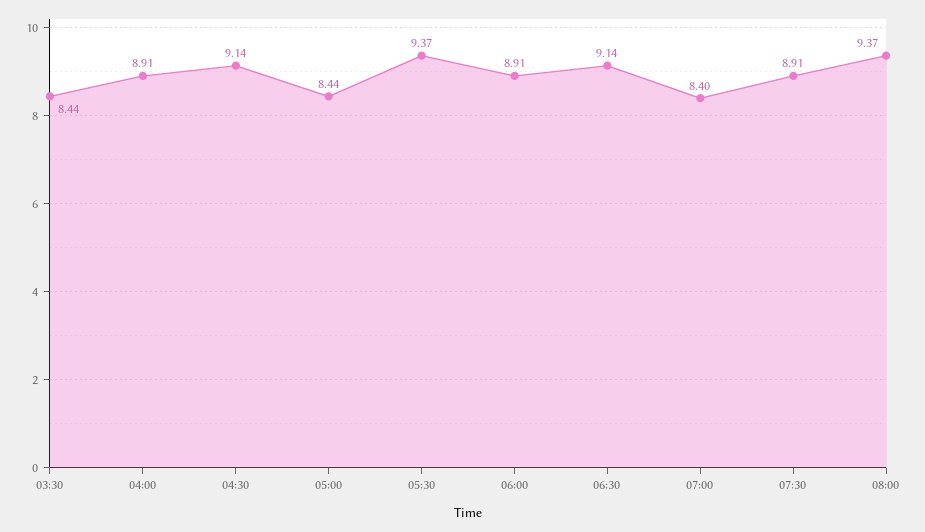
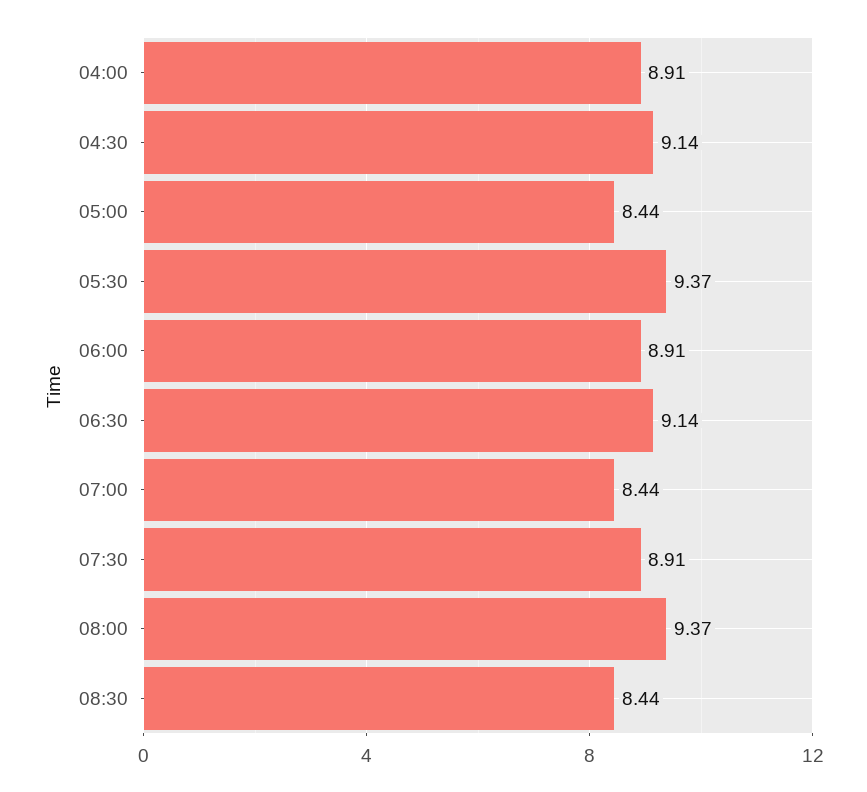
03:30: 8.44 -> none
07:00: 8.4 -> 8.44
08:30: none -> 8.44

